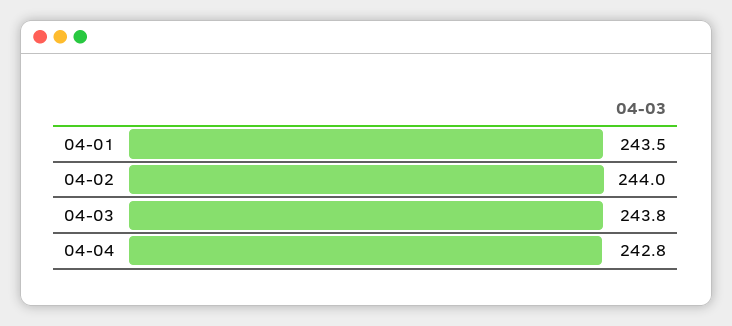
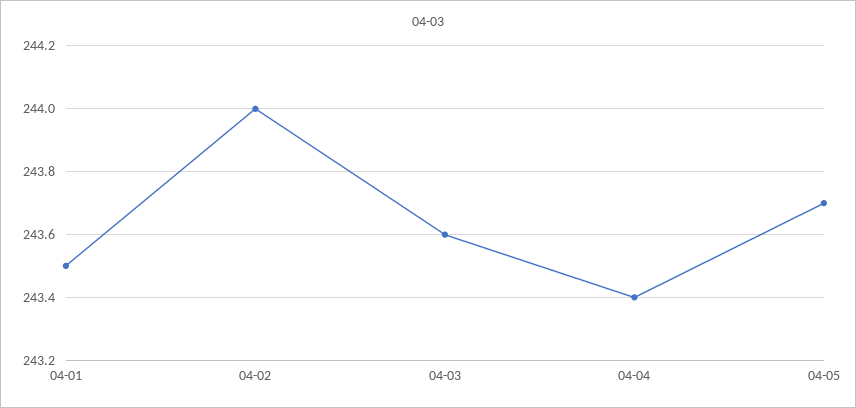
04-03: 243.8 -> 243.6
04-04: 242.8 -> 243.4
04-05: none -> 243.7

